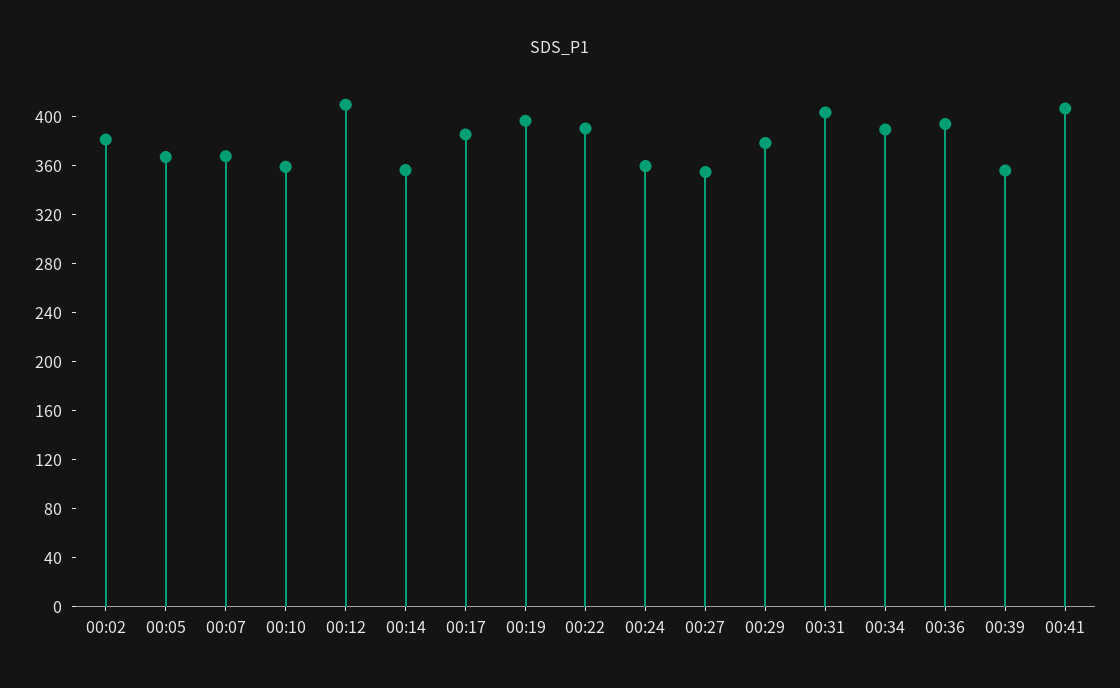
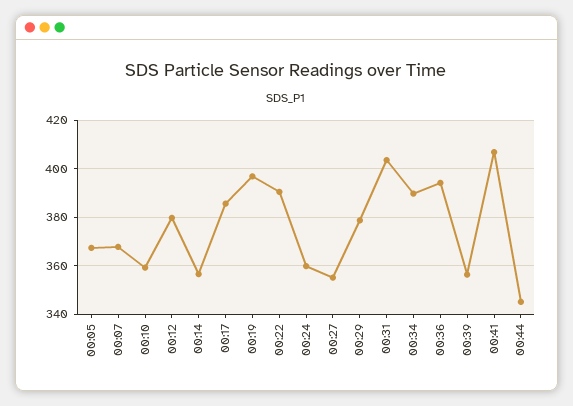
00:02: 380 -> none
00:12: 410 -> 380
00:44: none -> 345

